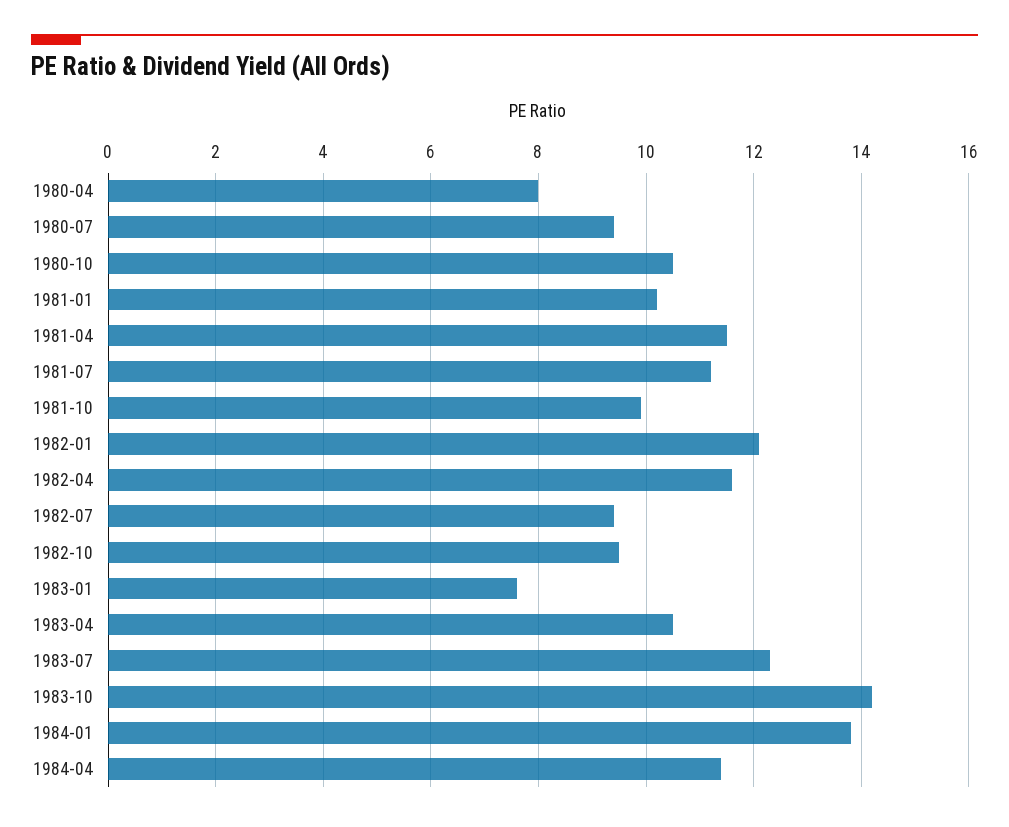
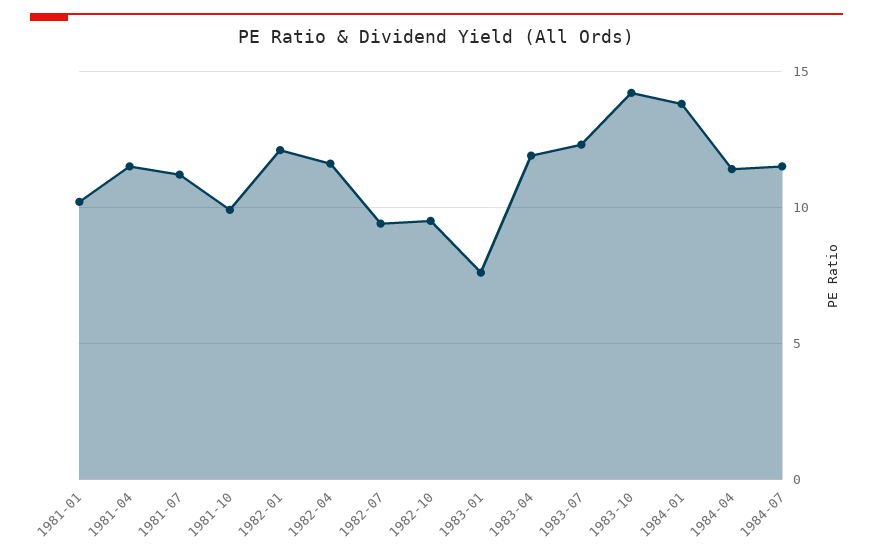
1980-04: 8 -> none
1980-07: 9.5 -> none
1980-10: 10.5 -> none
1983-04: 10.5 -> 12
1984-07: none -> 11.5

